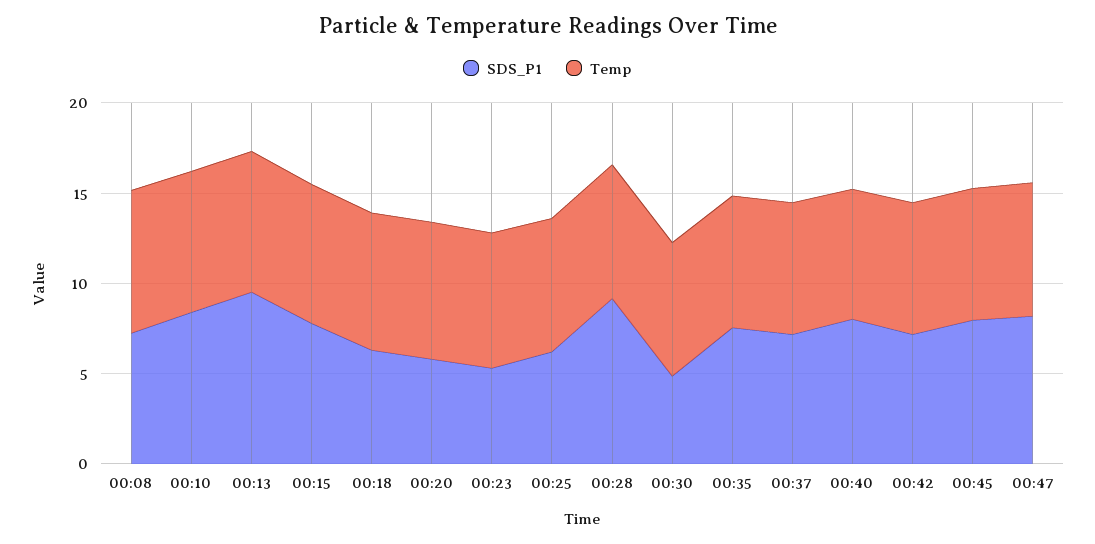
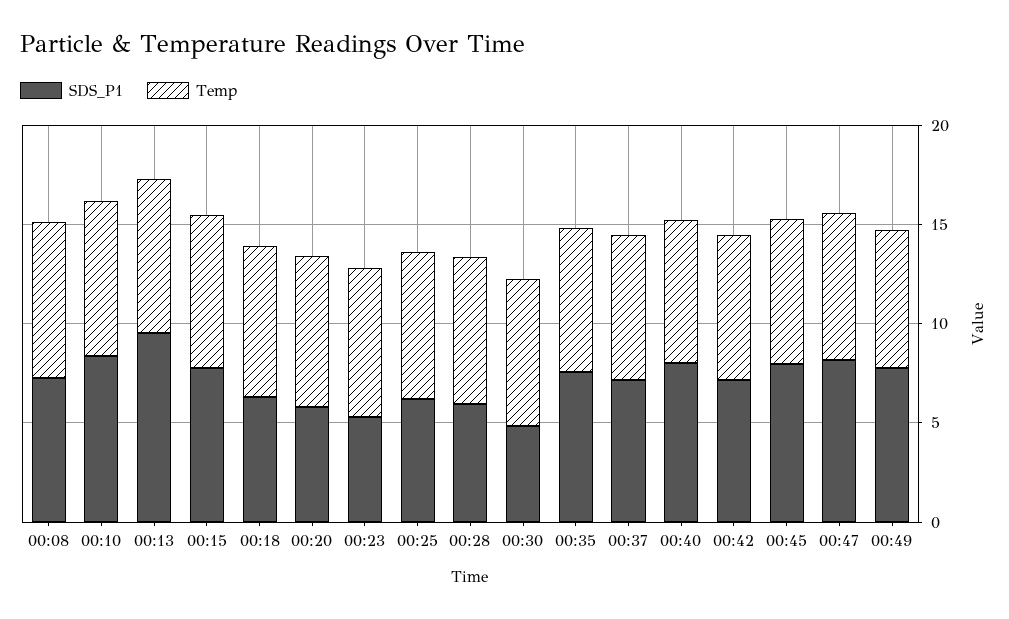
SDS_P1, 00:28: 9 -> 6
SDS_P1, 00:49: none -> 8
Temp, 00:49: none -> 7

